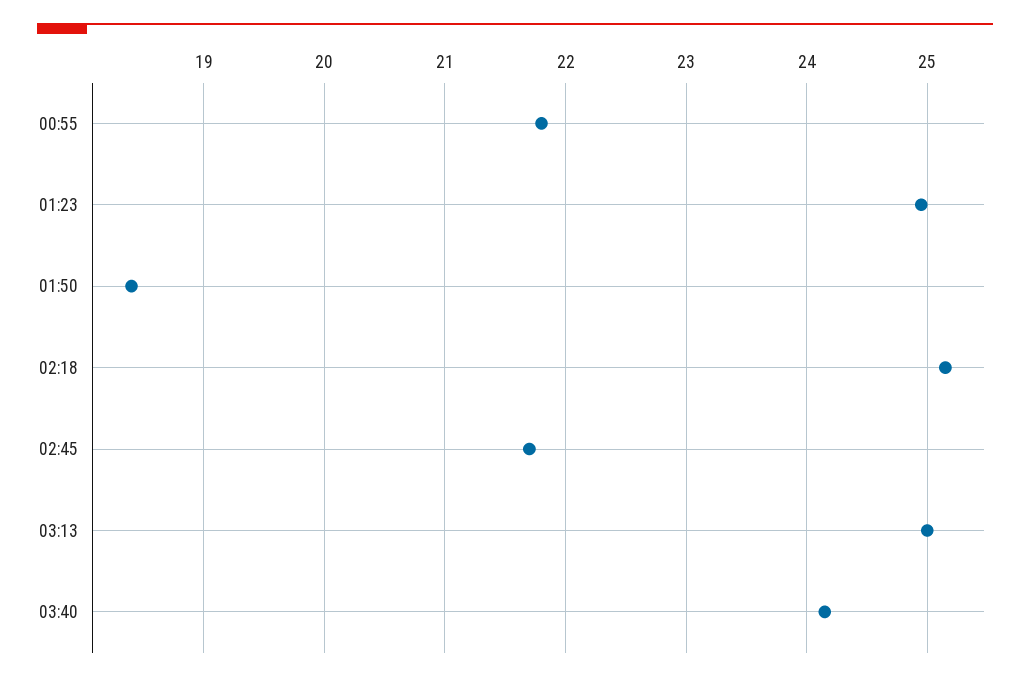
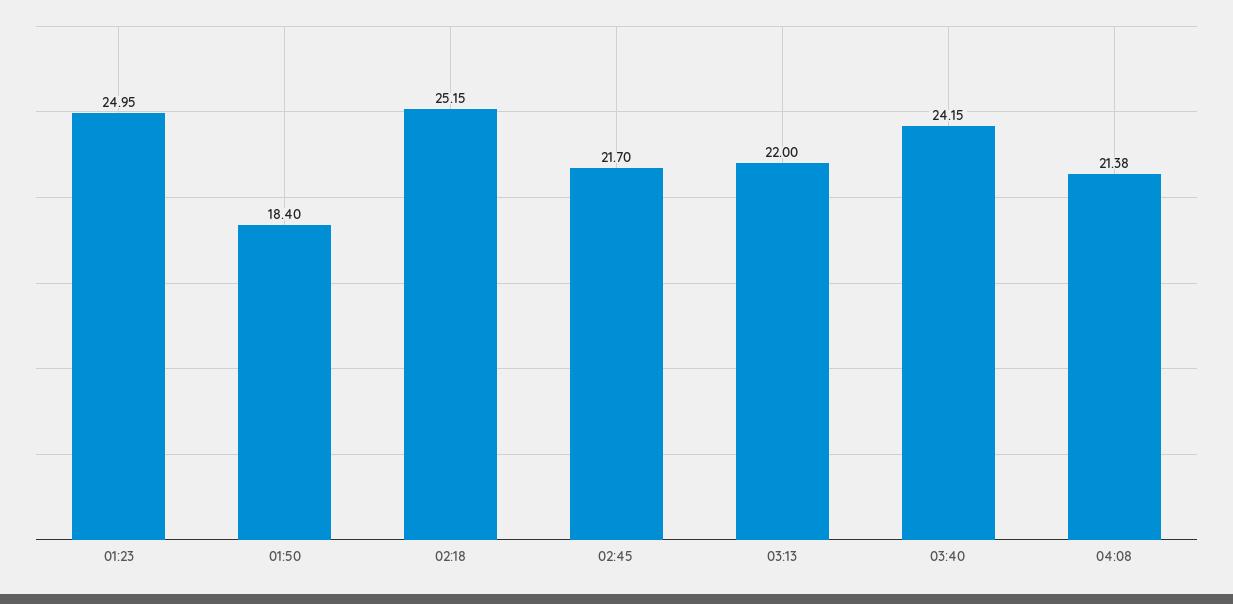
00:55: 21.8 -> none
03:13: 25 -> 22
04:08: none -> 21.38

